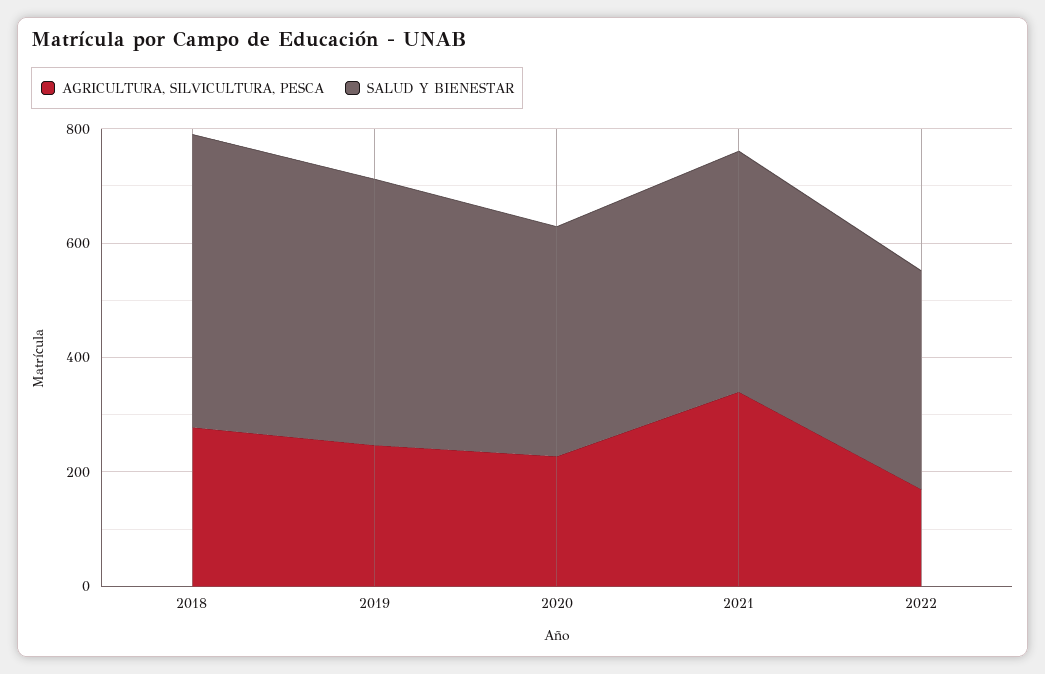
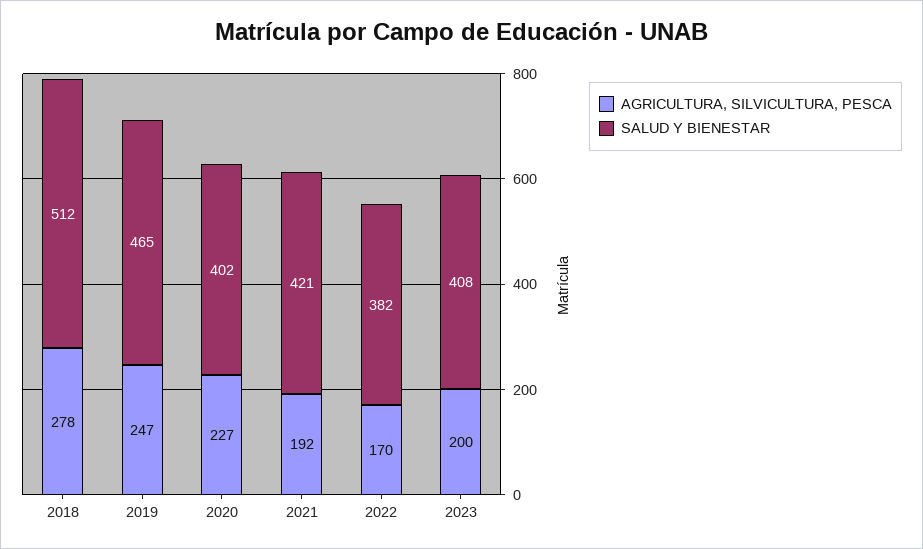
AGRICULTURA, SILVICULTURA, PESCA, 2021: 350 -> 192
AGRICULTURA, SILVICULTURA, PESCA, 2023: none -> 200
SALUD Y BIENESTAR, 2023: none -> 408

